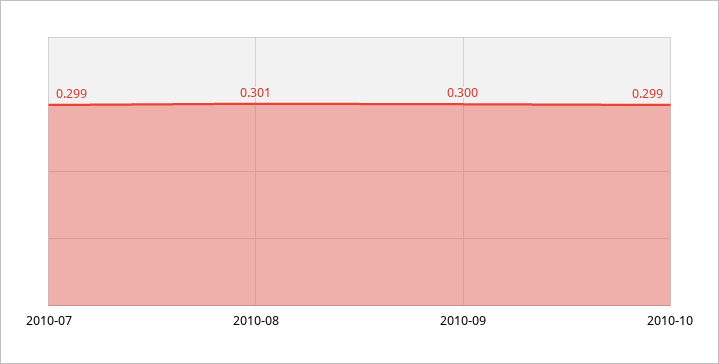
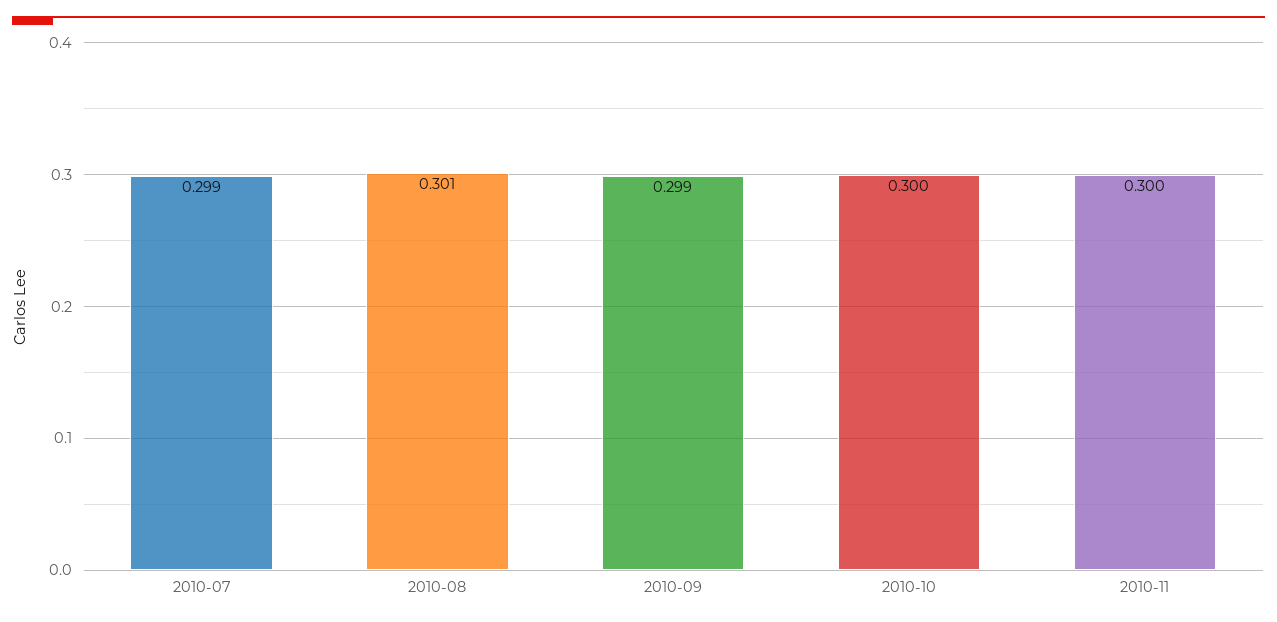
2010-09: 0.3 -> 0.299
2010-10: 0.299 -> 0.3
2010-11: none -> 0.3

